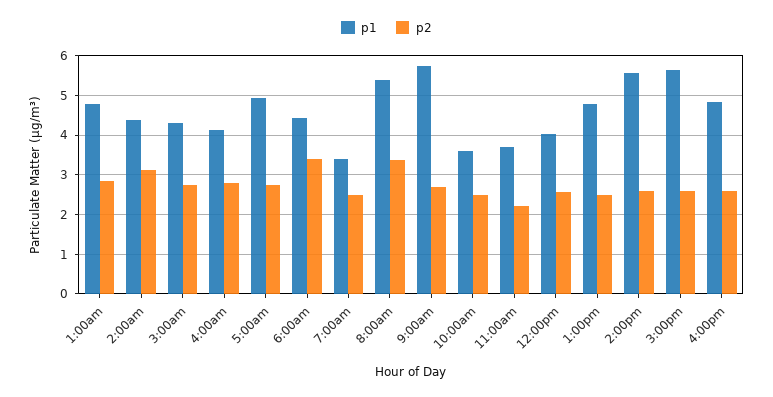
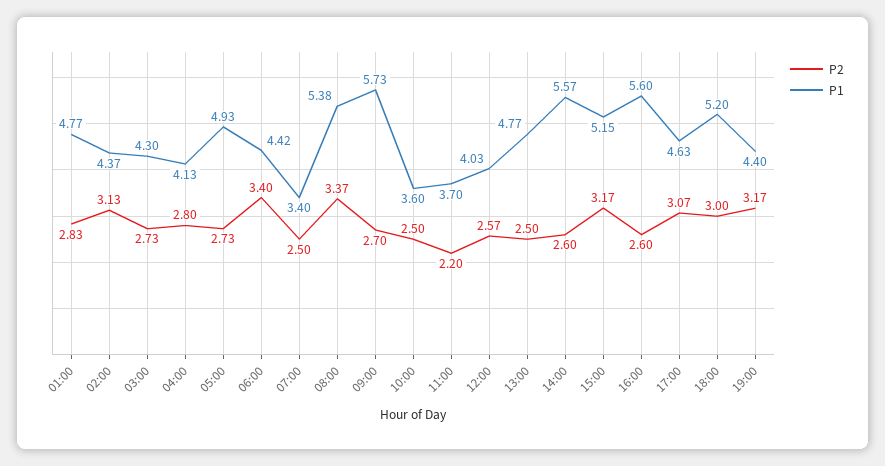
p1, 3:00pm: 5.6 -> 5.15
p2, 3:00pm: 2.6 -> 3.17
p1, 4:00pm: 4.8 -> 5.6
p2, 17:00: none -> 3.07
p1, 17:00: none -> 4.63
p2, 18:00: none -> 3
p1, 18:00: none -> 5.2
p2, 19:00: none -> 3.17
p1, 19:00: none -> 4.4

